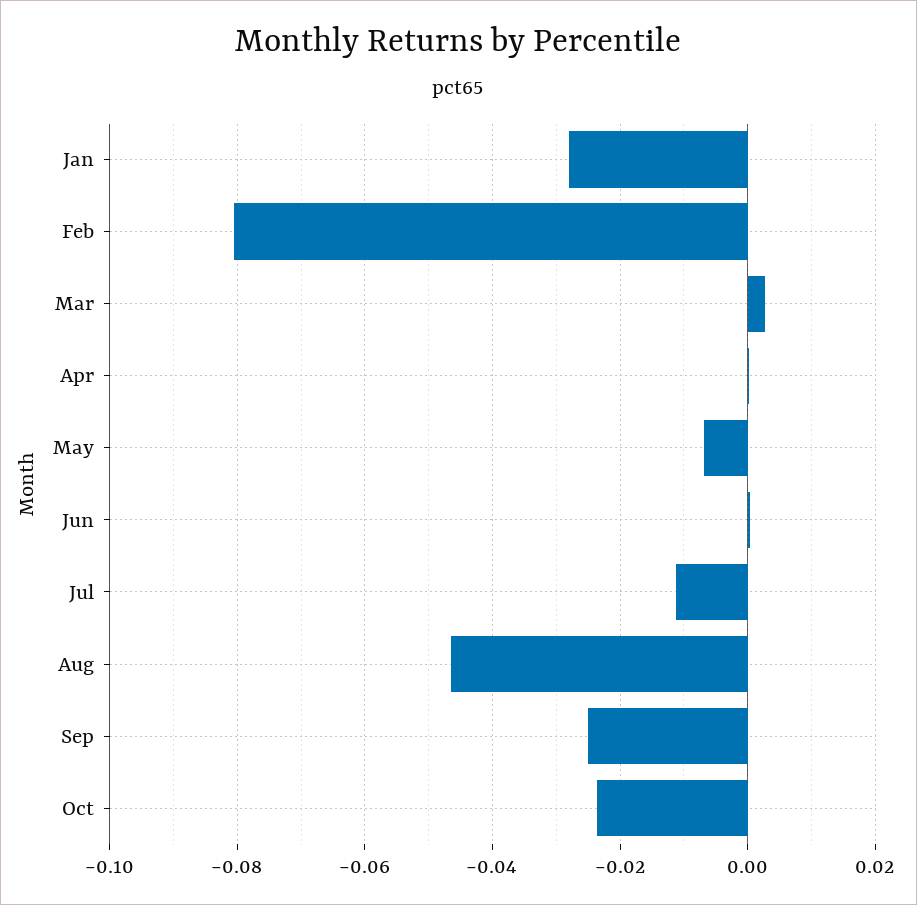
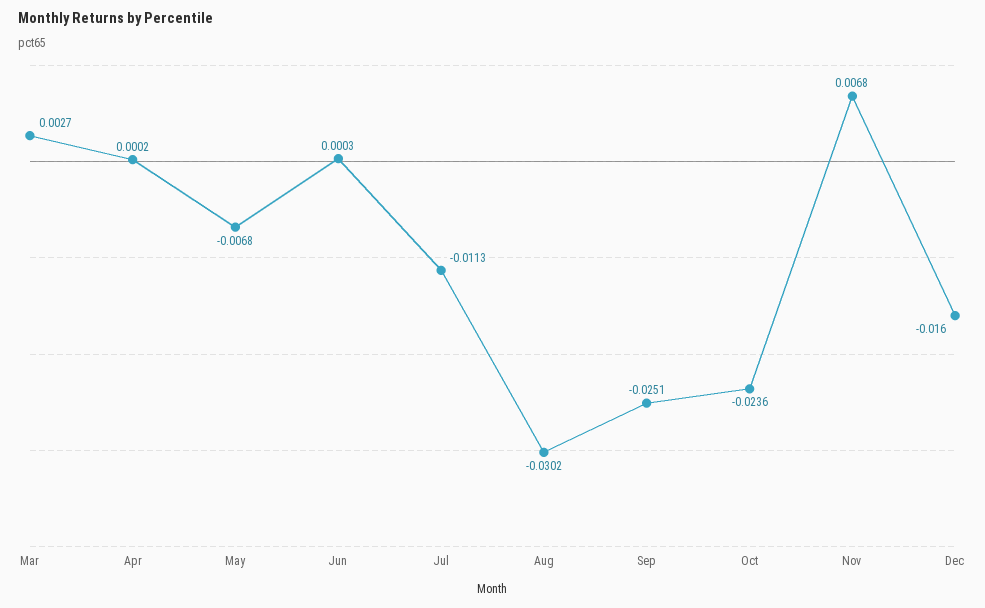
Jan: -0.028 -> none
Feb: -0.08 -> none
Aug: -0.046 -> -0.0302
Nov: none -> 0.0068
Dec: none -> -0.016

